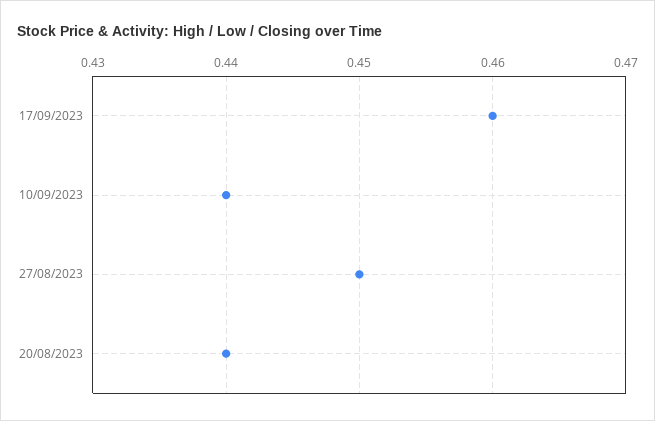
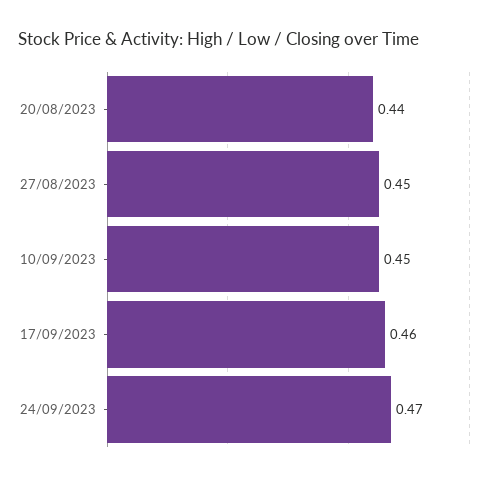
10/09/2023: 0.44 -> 0.45
24/09/2023: none -> 0.47

